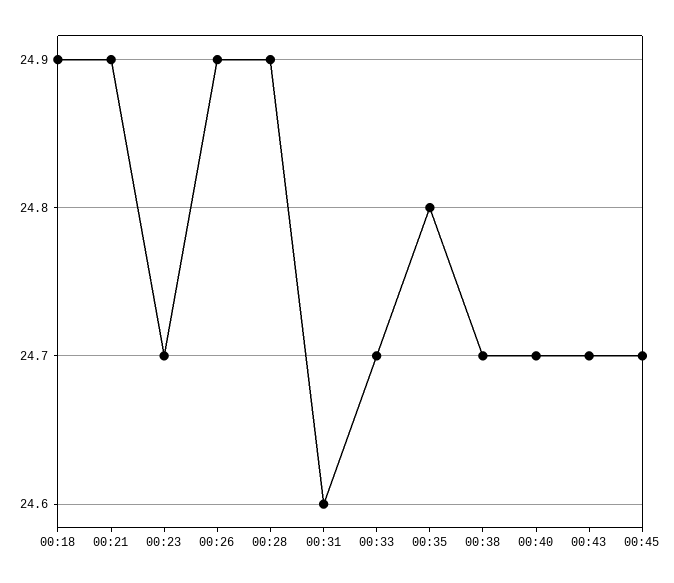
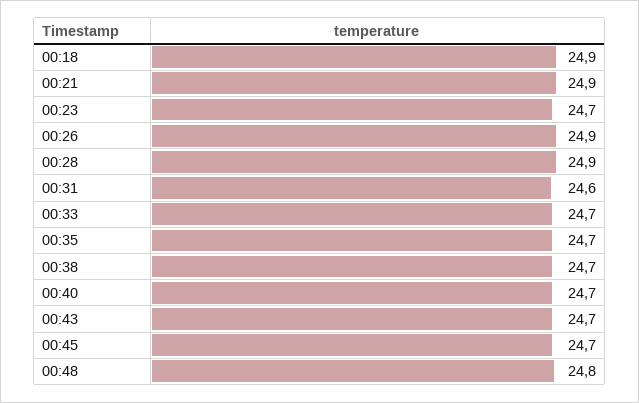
00:35: 24.8 -> 24.7
00:48: none -> 24.8

